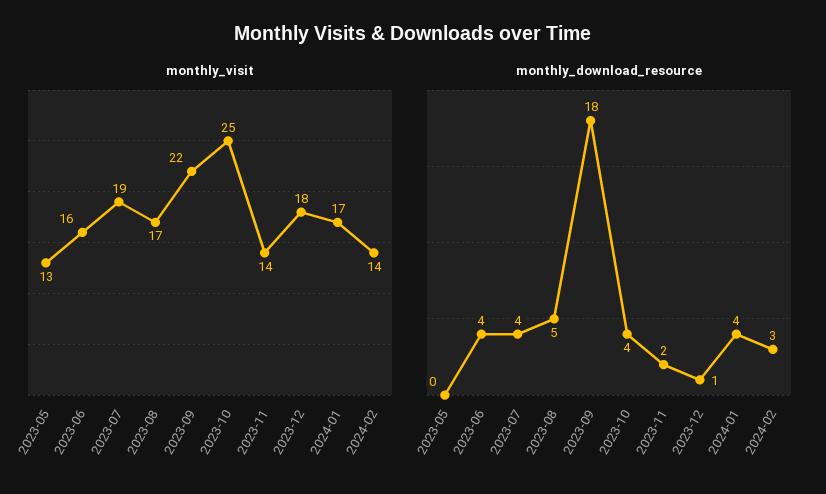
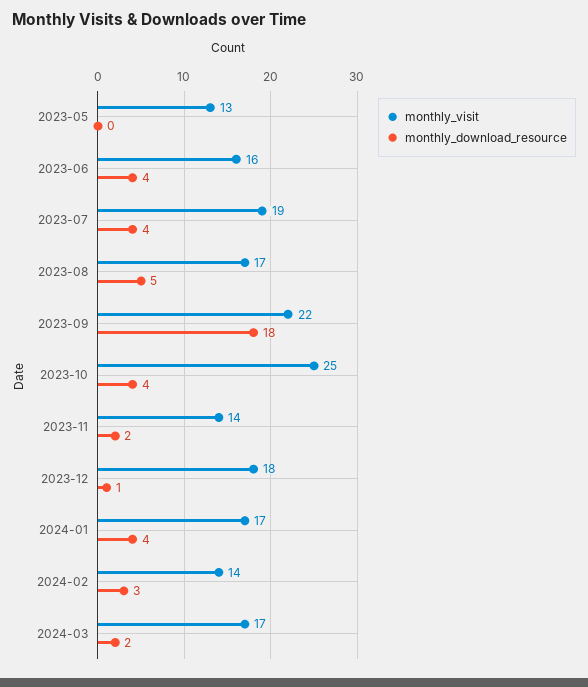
monthly_visit, 2024-03: none -> 17
monthly_download_resource, 2024-03: none -> 2

